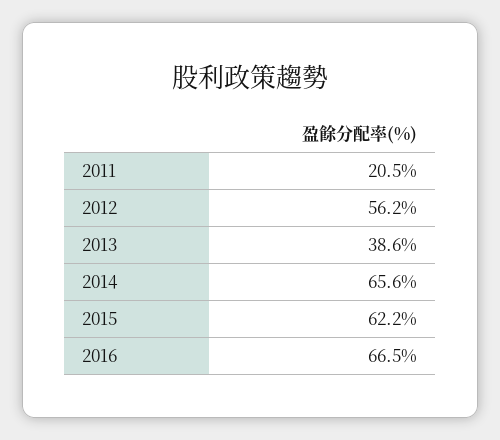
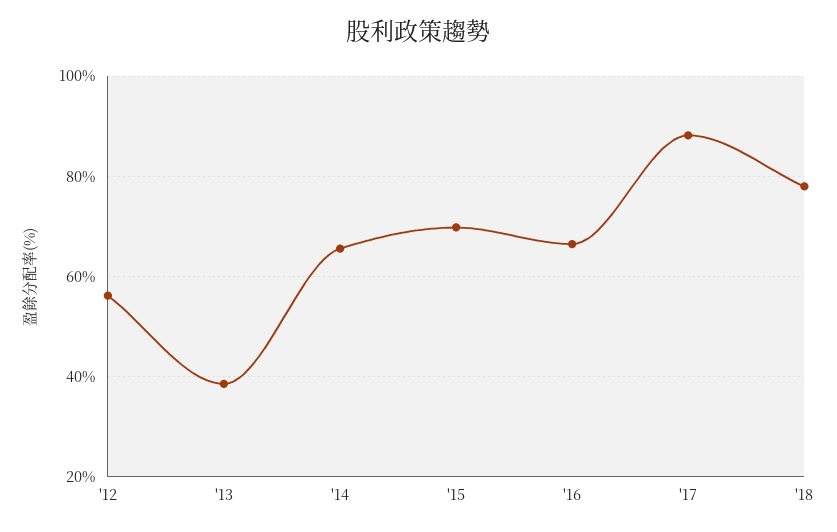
2011: 20.5 -> none
2015: 62.2 -> 70
'17: none -> 88
'18: none -> 78

